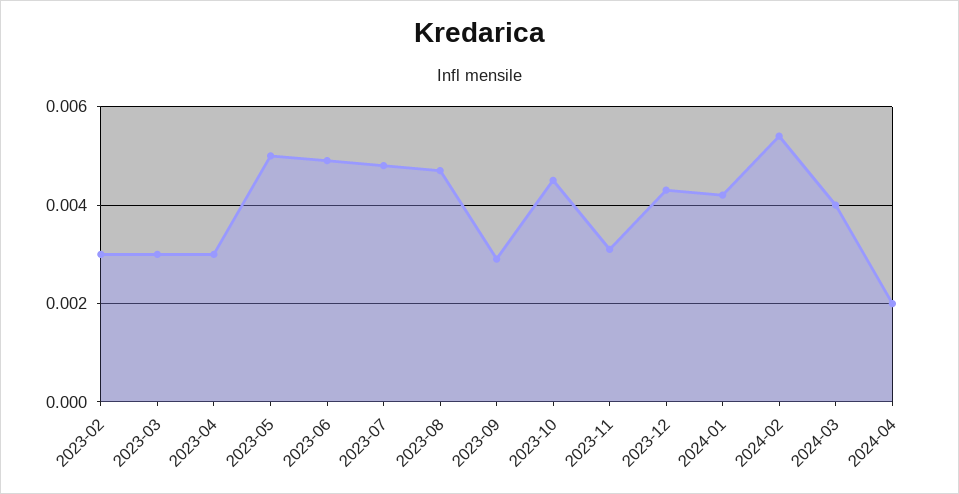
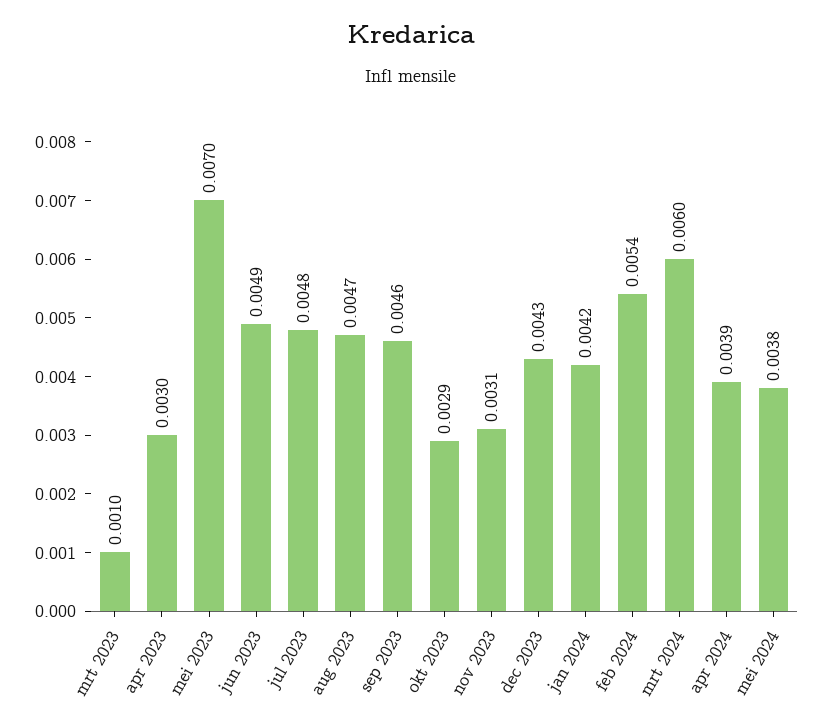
2023-02: 0.003 -> none
2023-03: 0.003 -> 0.001
2023-05: 0.005 -> 0.007
2023-09: 0.003 -> 0.0046
2023-10: 0.0045 -> 0.0029
2024-03: 0.004 -> 0.006
2024-04: 0.002 -> 0.0039
mei 2024: none -> 0.0038

